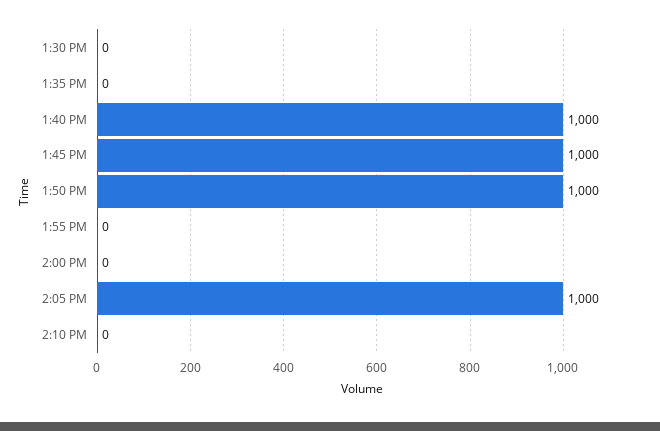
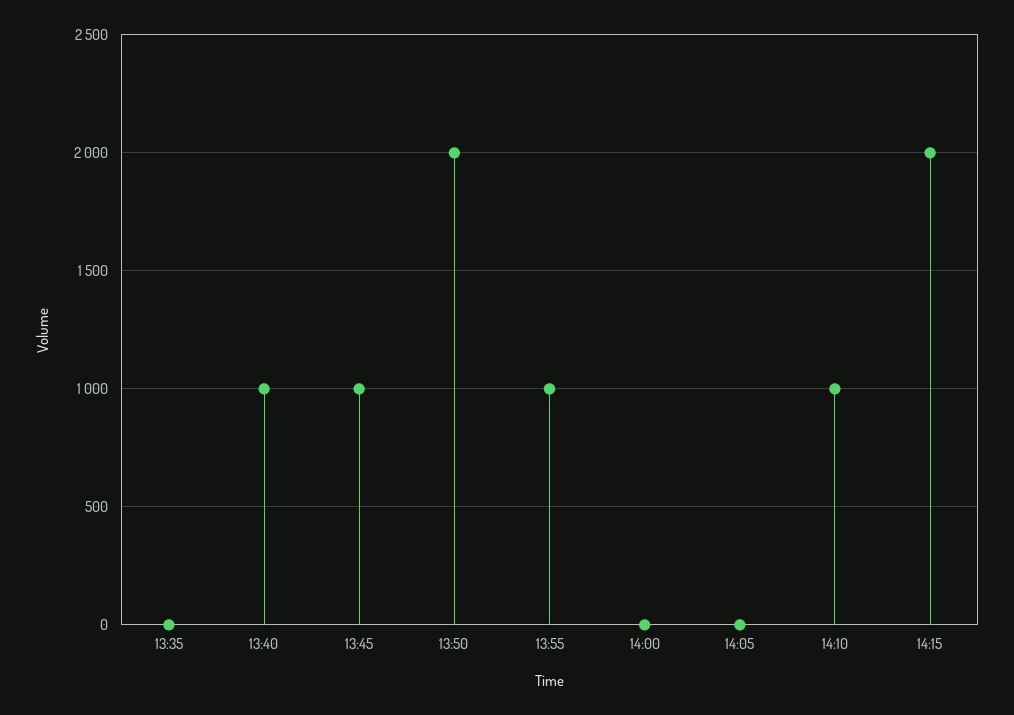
1:30 PM: 0 -> none
1:50 PM: 1000 -> 2000
1:55 PM: 0 -> 1000
2:05 PM: 1000 -> 0
2:10 PM: 0 -> 1000
14:15: none -> 2000

